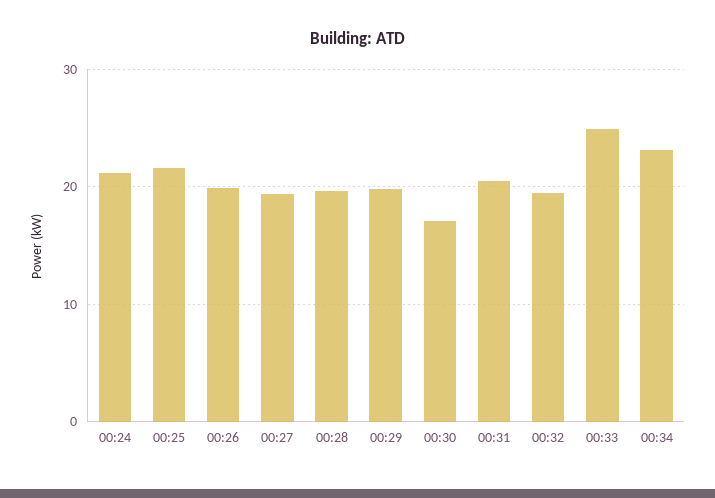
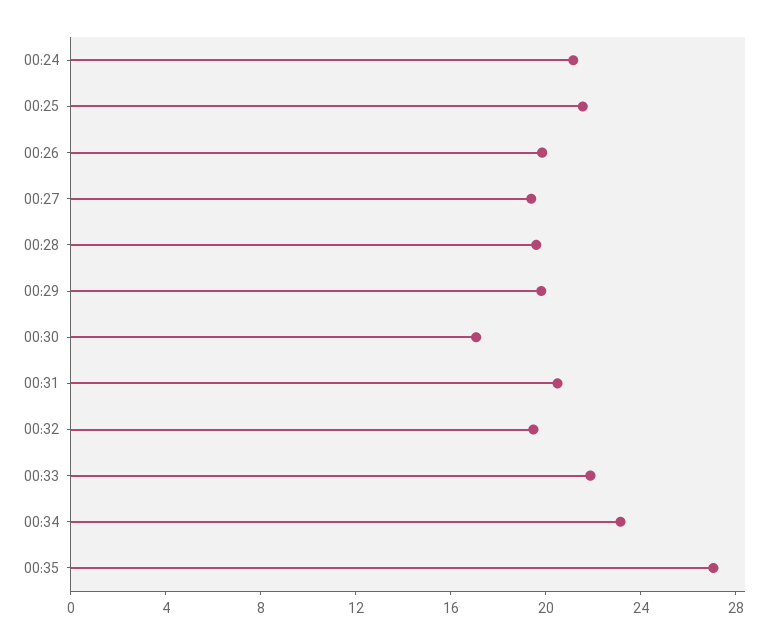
00:33: 25 -> 22
00:35: none -> 27

